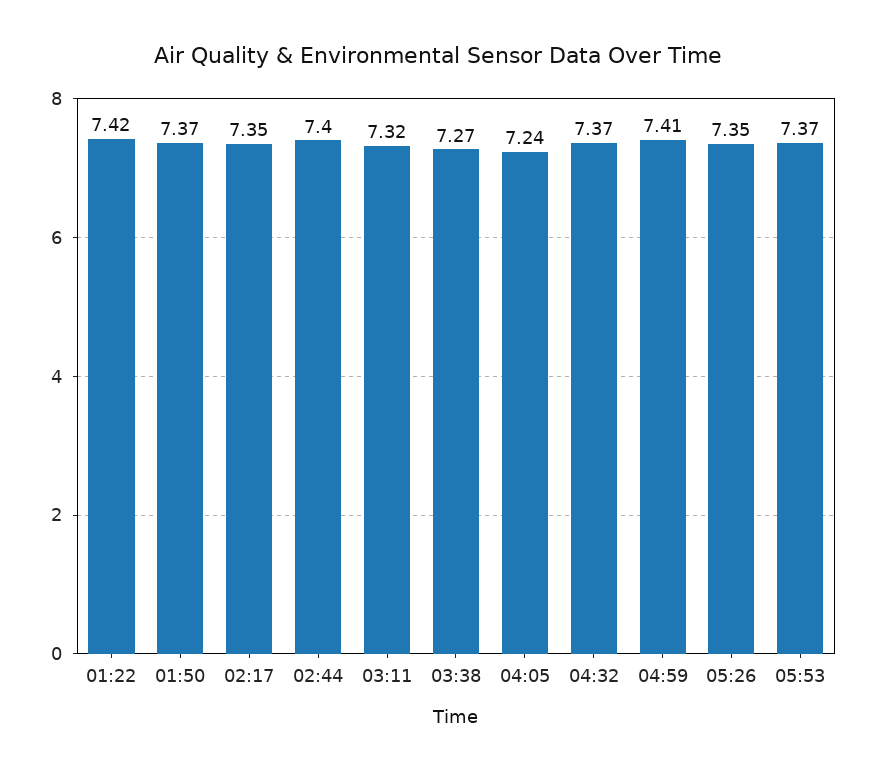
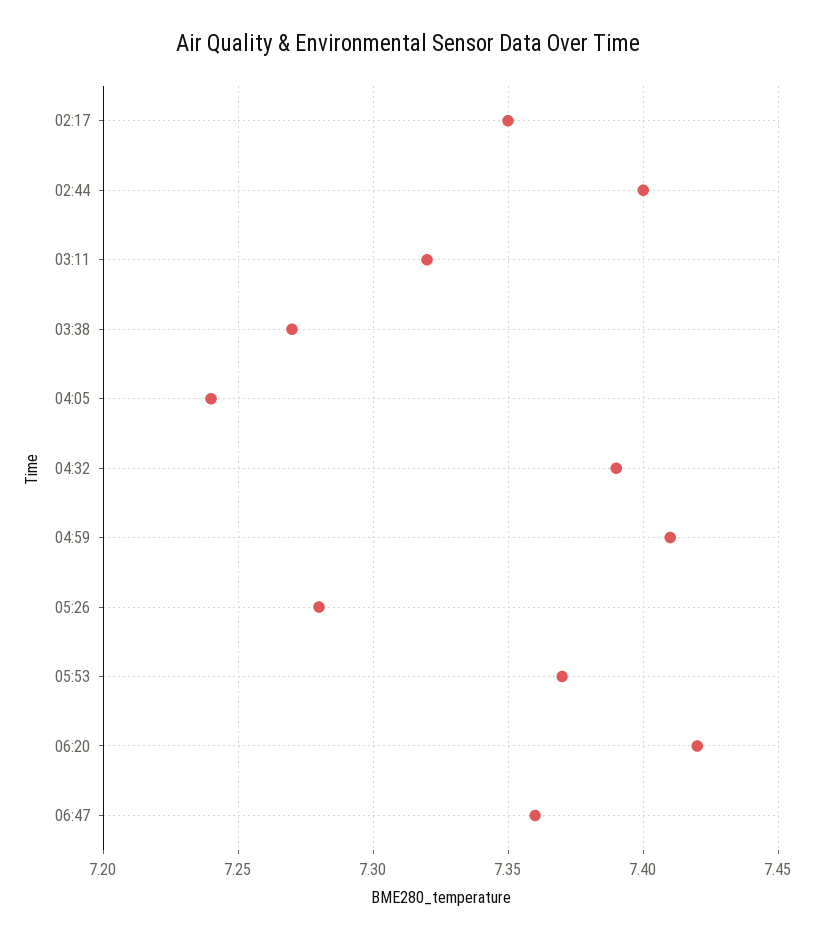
01:22: 7.42 -> none
01:50: 7.37 -> none
04:32: 7.37 -> 7.39
05:26: 7.35 -> 7.28
06:20: none -> 7.42
06:47: none -> 7.36

